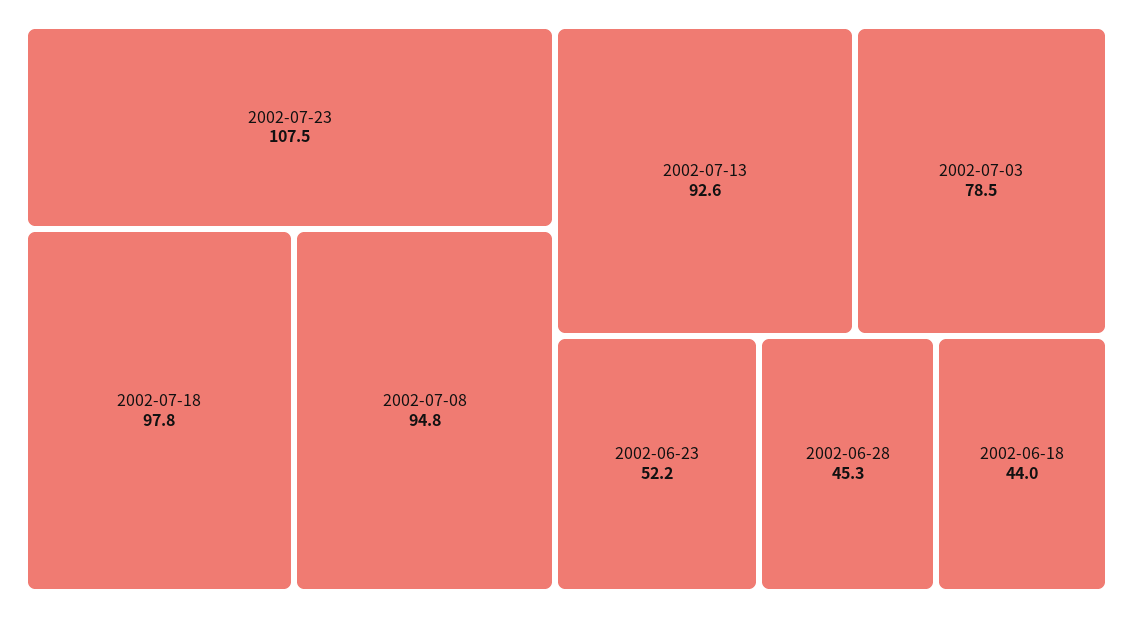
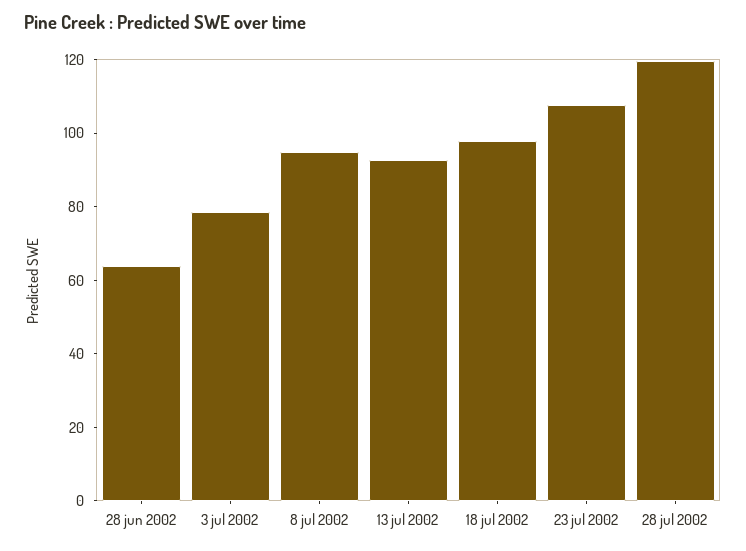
2002-06-23: 52.2 -> none
2002-06-28: 45.3 -> 65
2002-06-18: 44 -> none
28 jul 2002: none -> 120

